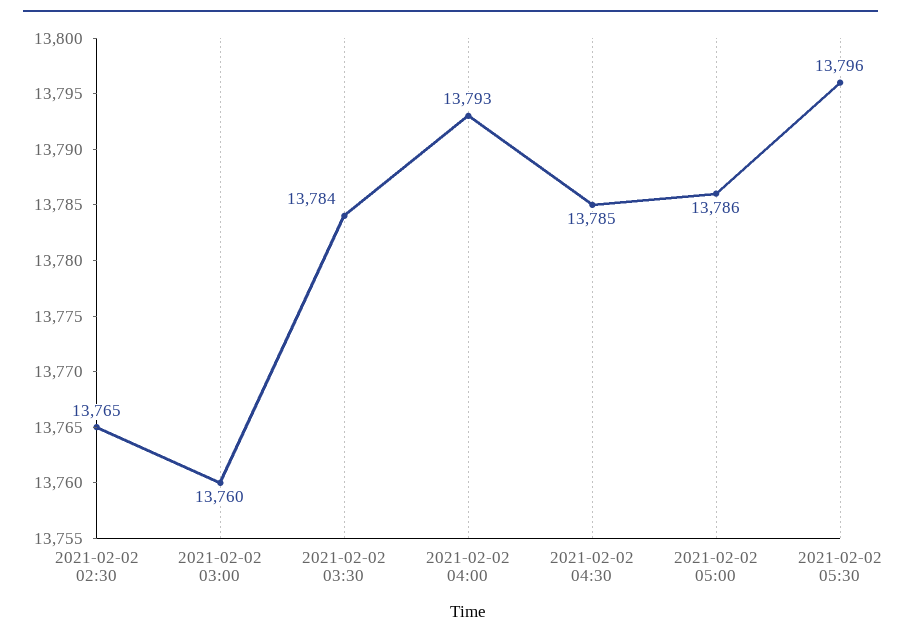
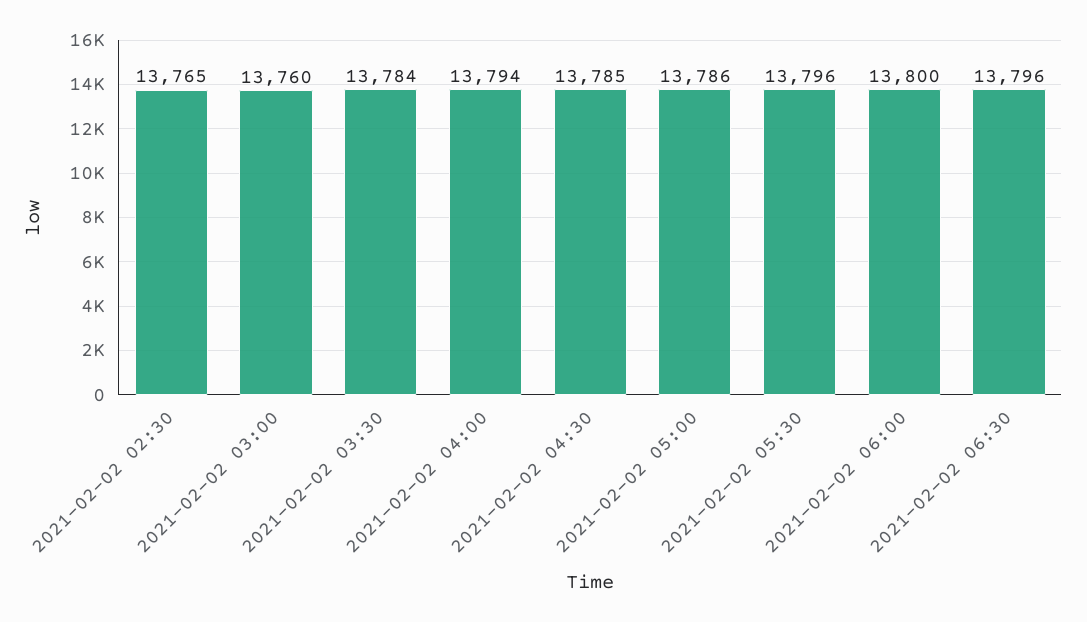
2021-02-02 04:00: 13793 -> 13794
2021-02-02 06:00: none -> 13800
2021-02-02 06:30: none -> 13796

